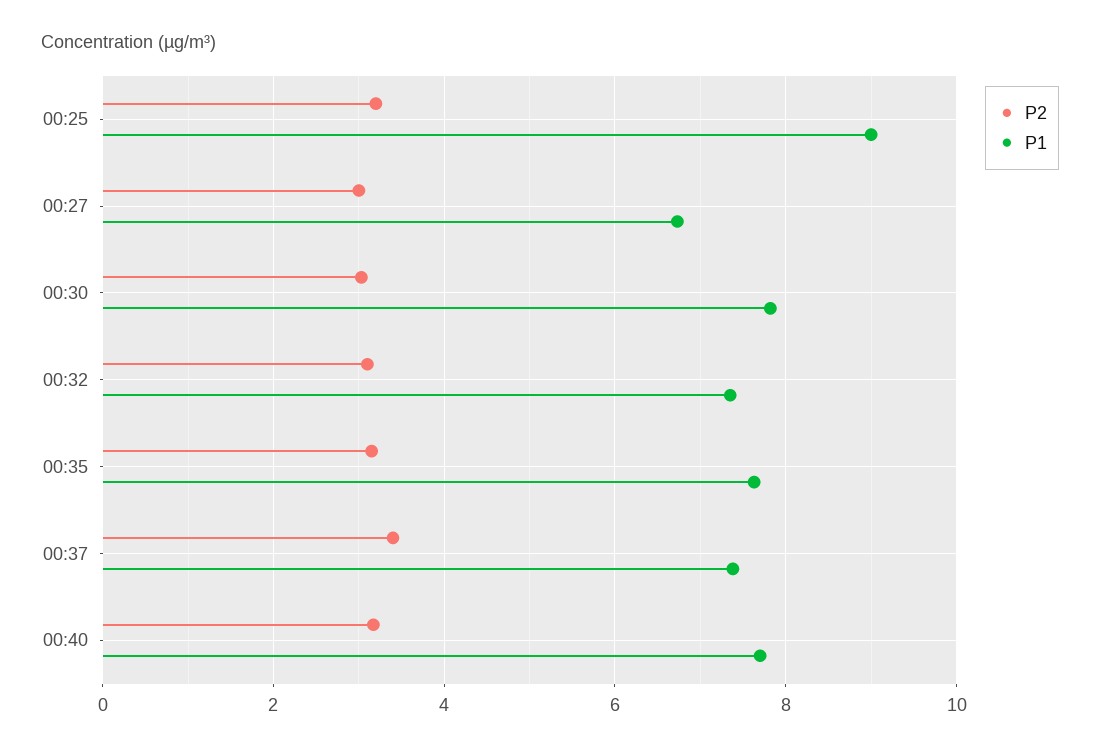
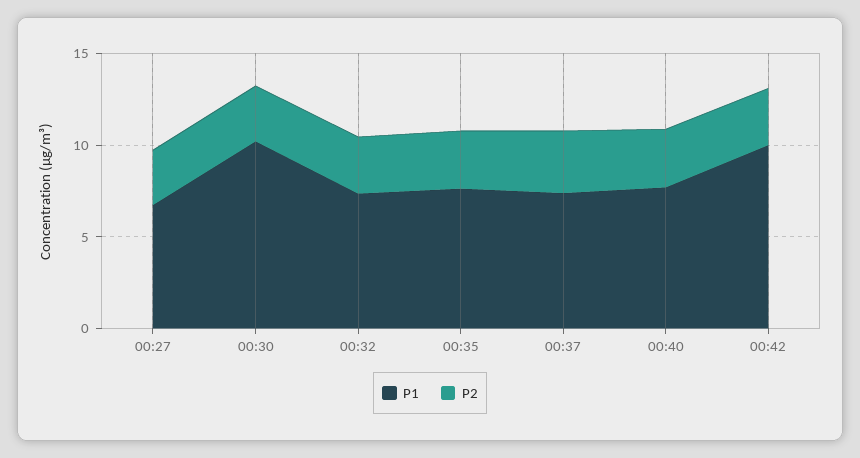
P2, 00:25: 3.2 -> none
P1, 00:25: 9 -> none
P1, 00:30: 7.8 -> 10
P1, 00:42: none -> 10
P2, 00:42: none -> 3

